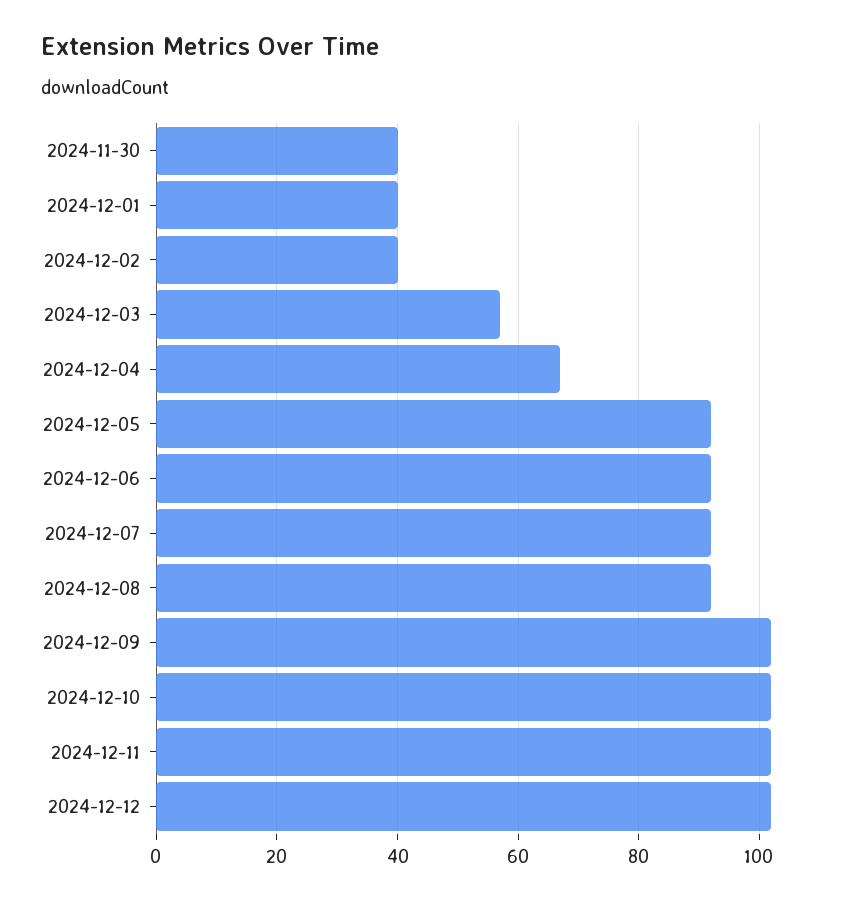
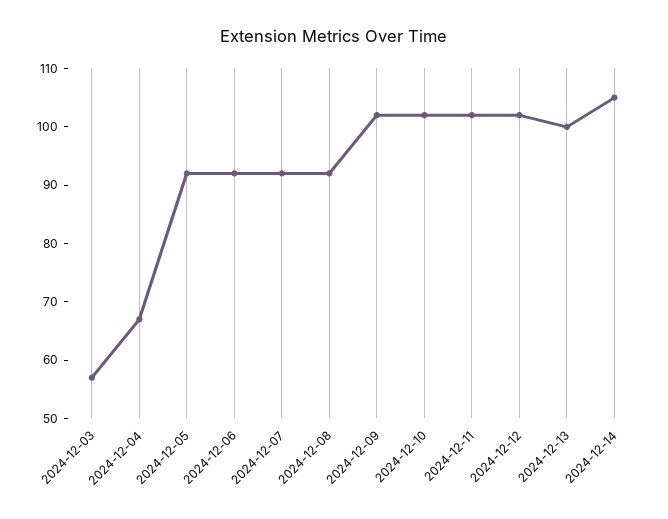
2024-11-30: 40 -> none
2024-12-01: 40 -> none
2024-12-02: 40 -> none
2024-12-13: none -> 100
2024-12-14: none -> 105

